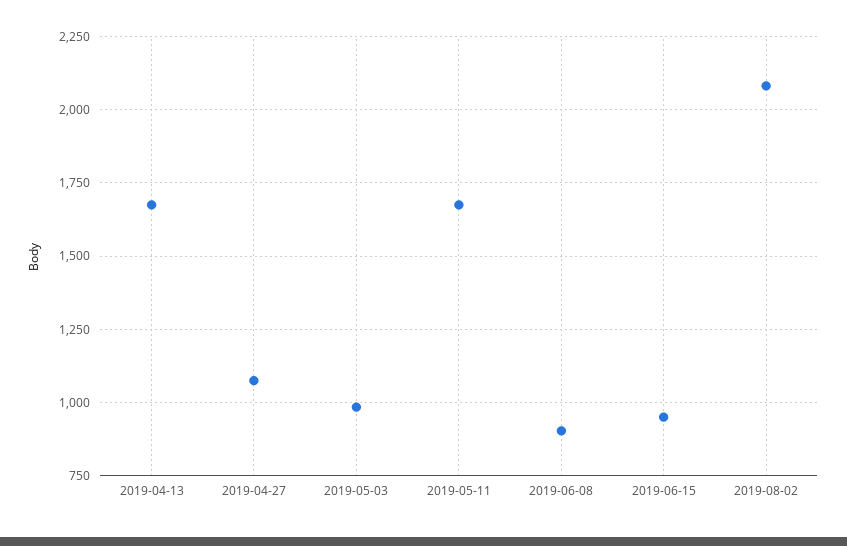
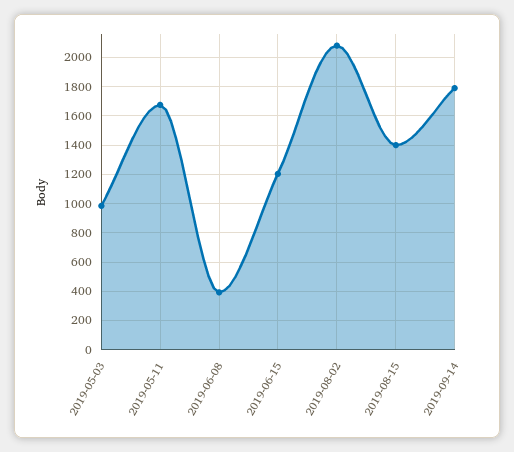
2019-04-13: 1675 -> none
2019-04-27: 1075 -> none
2019-06-08: 900 -> 400
2019-06-15: 950 -> 1200
2019-08-15: none -> 1400
2019-09-14: none -> 1800

